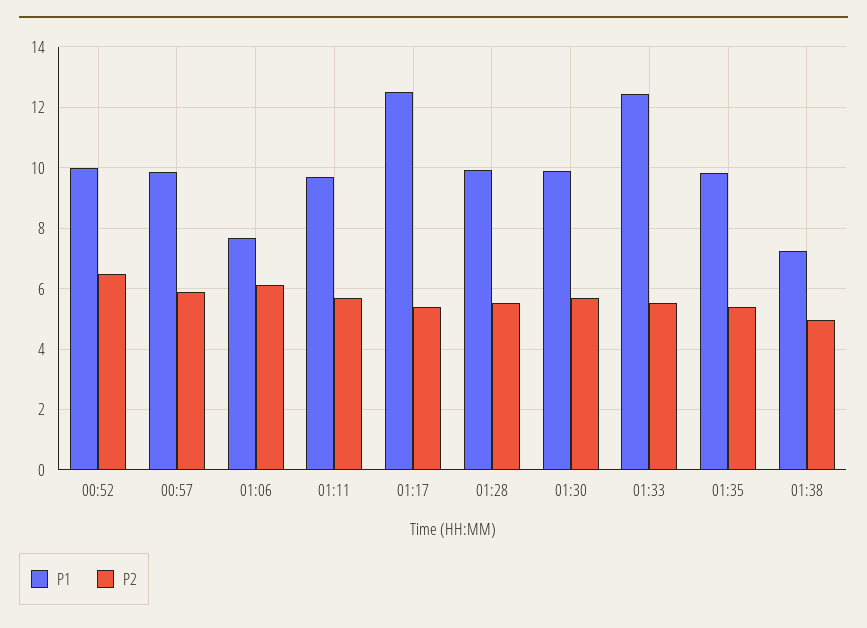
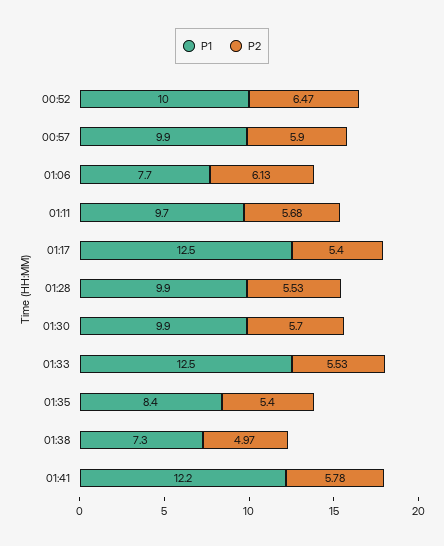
P1, 01:35: 9.8 -> 8.4
P1, 01:41: none -> 12.2
P2, 01:41: none -> 5.78

